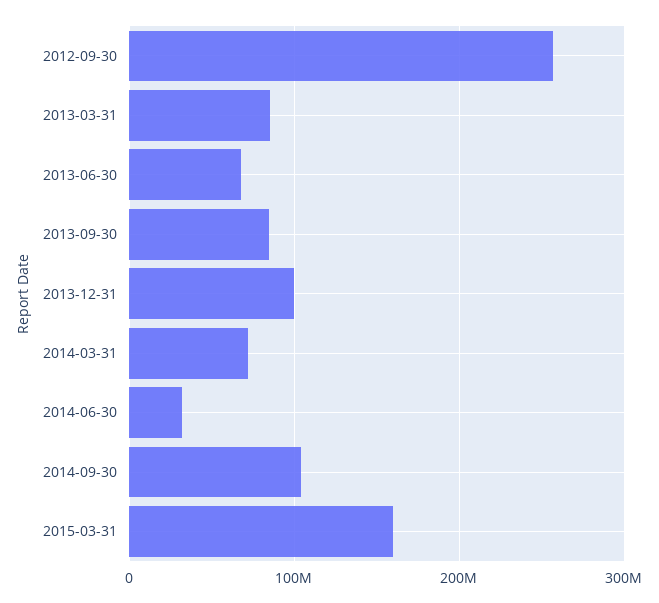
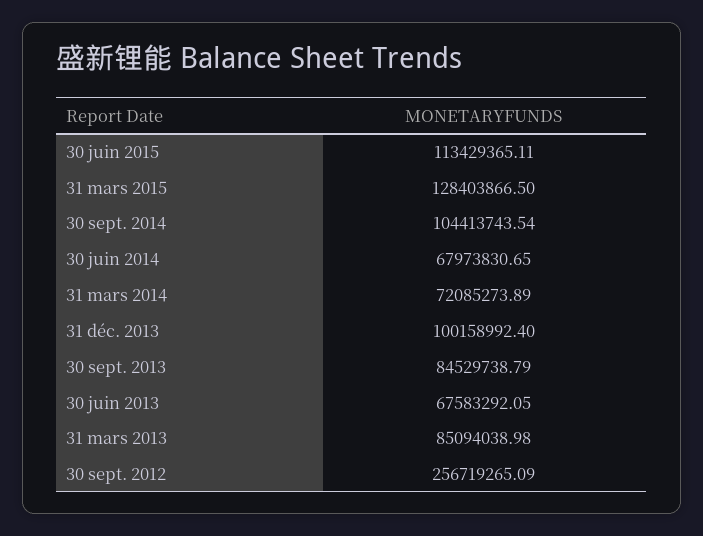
2014-06-30: 30000000 -> 67973830.65
2015-03-31: 160000000 -> 128403866.5
30 juin 2015: none -> 113429365.11

